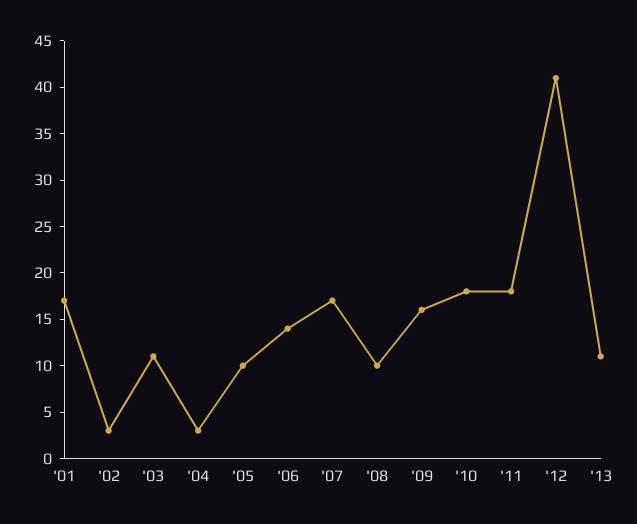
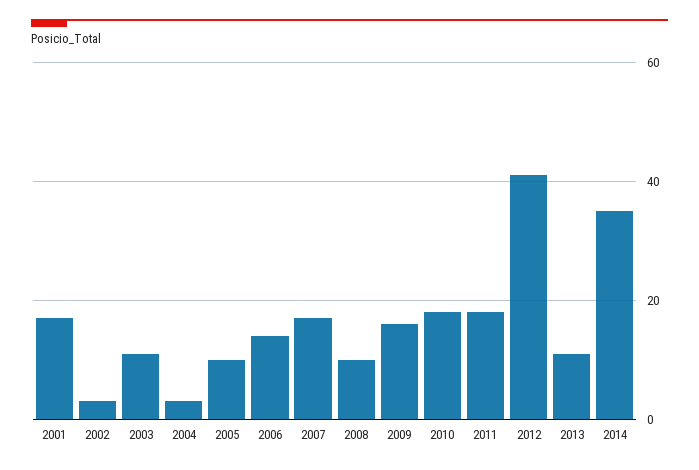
2014: none -> 35

